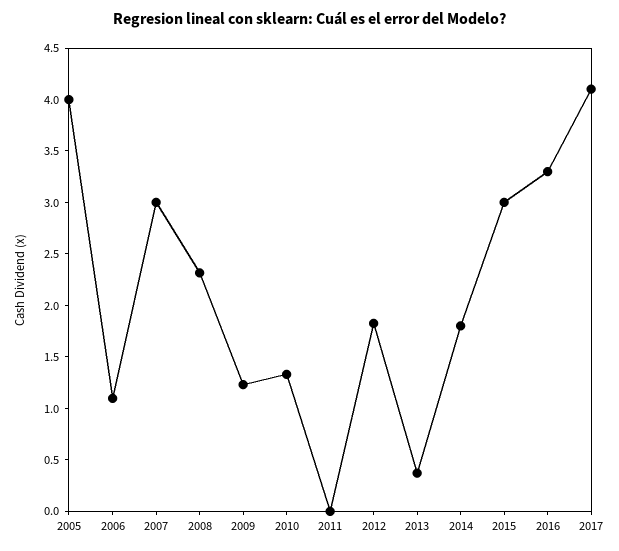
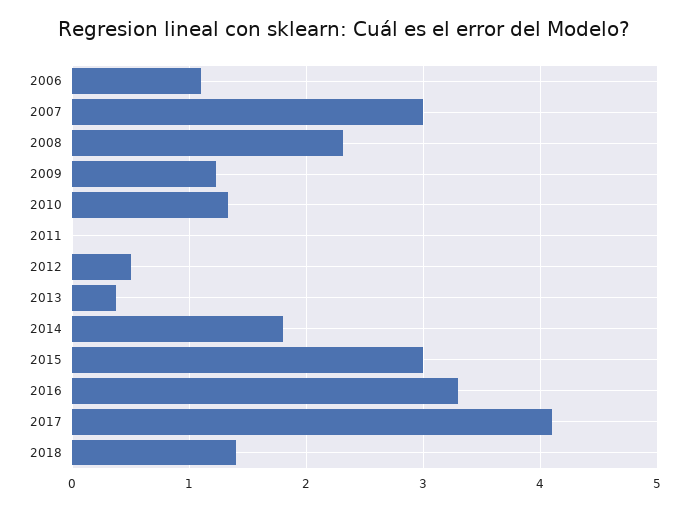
2005: 4 -> none
2012: 1.8 -> 0.5
2018: none -> 1.4

